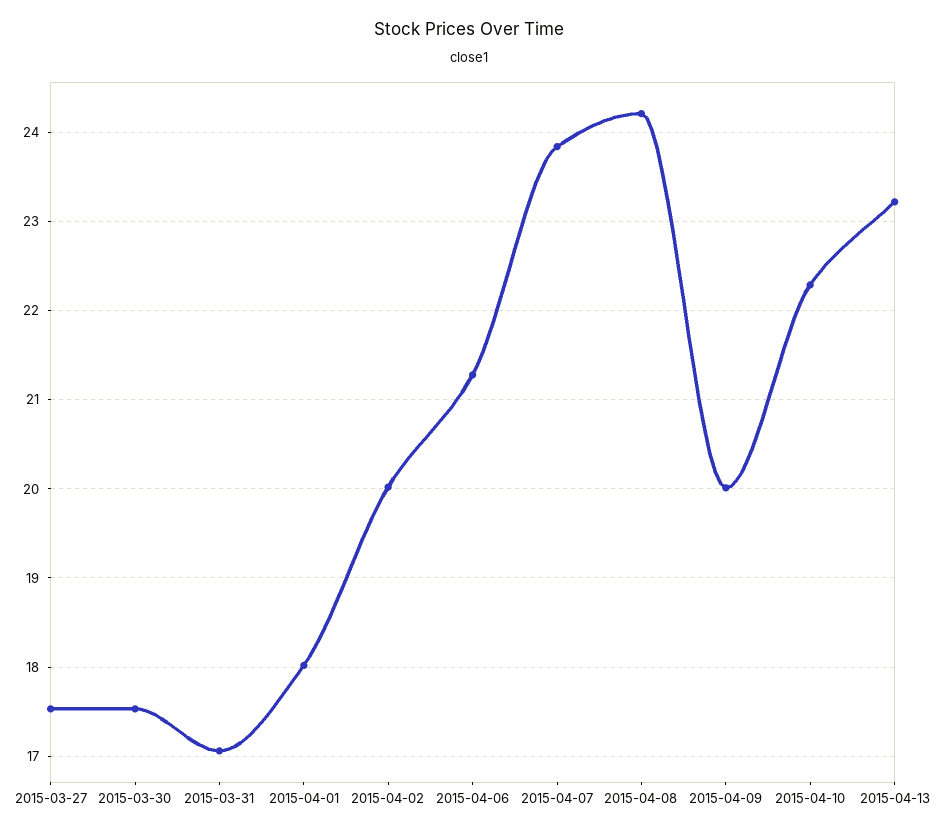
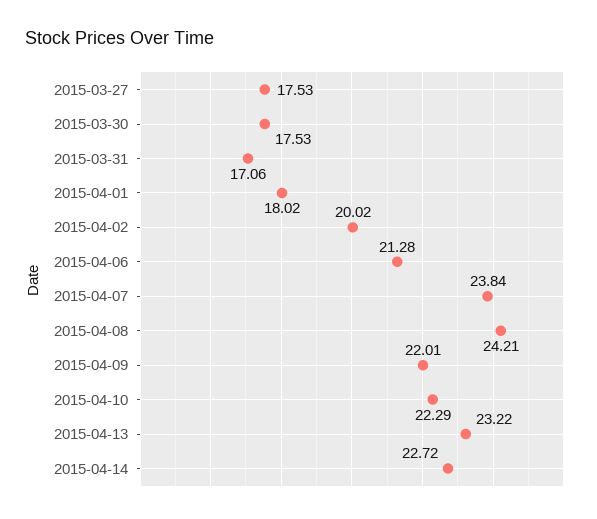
2015-04-09: 20 -> 22.01
2015-04-14: none -> 22.72

